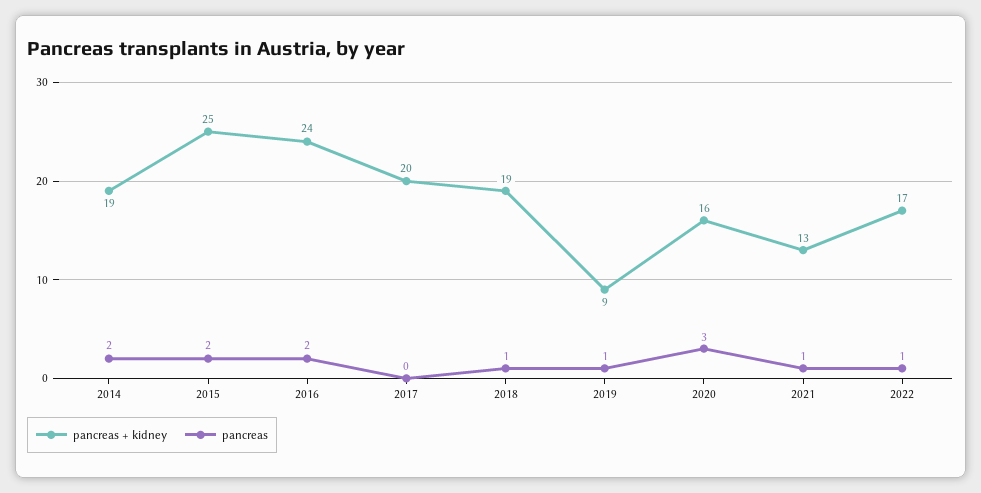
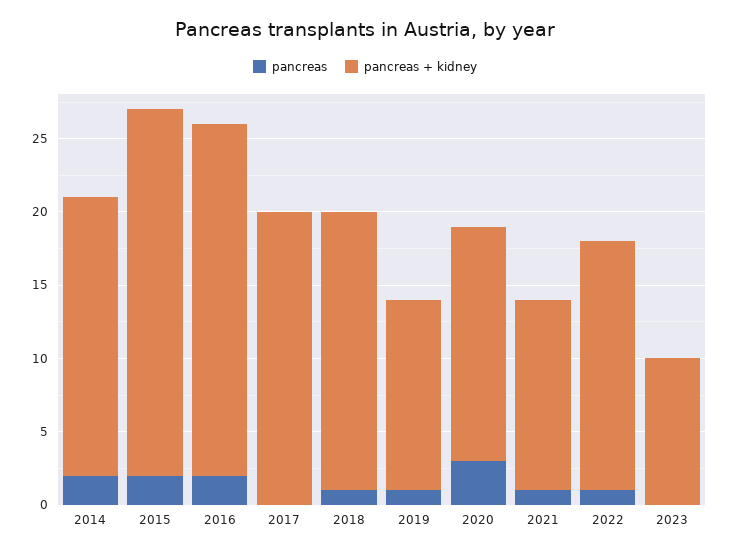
pancreas + kidney, 2019: 9 -> 13
pancreas, 2023: none -> 0
pancreas + kidney, 2023: none -> 10

